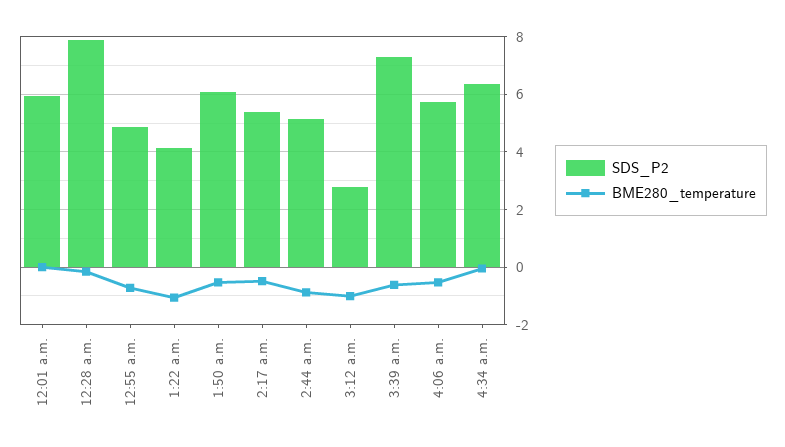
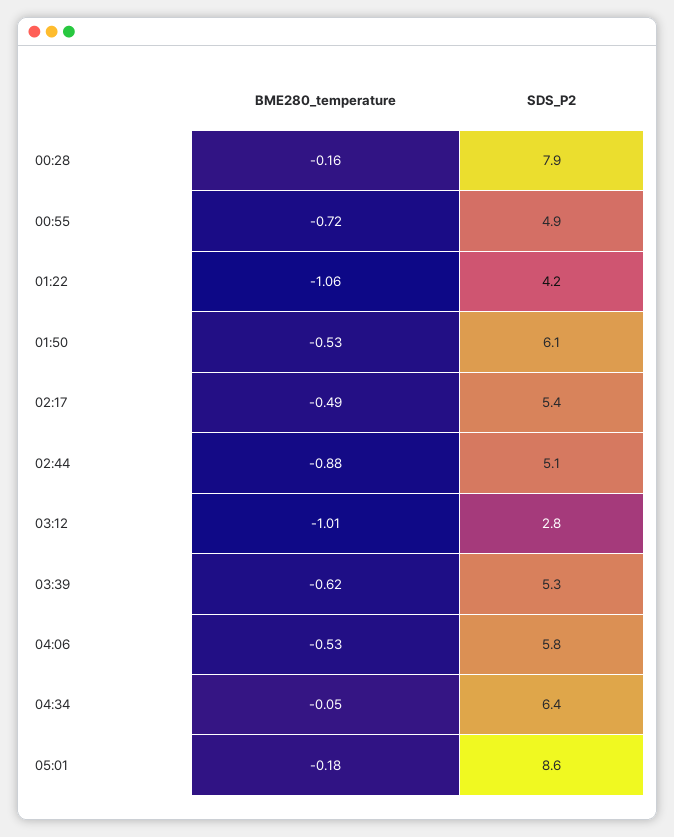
SDS_P2, 12:01 a.m.: 6 -> none
BME280_temperature, 12:01 a.m.: 0 -> none
SDS_P2, 3:39 a.m.: 7.25 -> 5.3
BME280_temperature, 05:01: none -> -0.18
SDS_P2, 05:01: none -> 8.6

